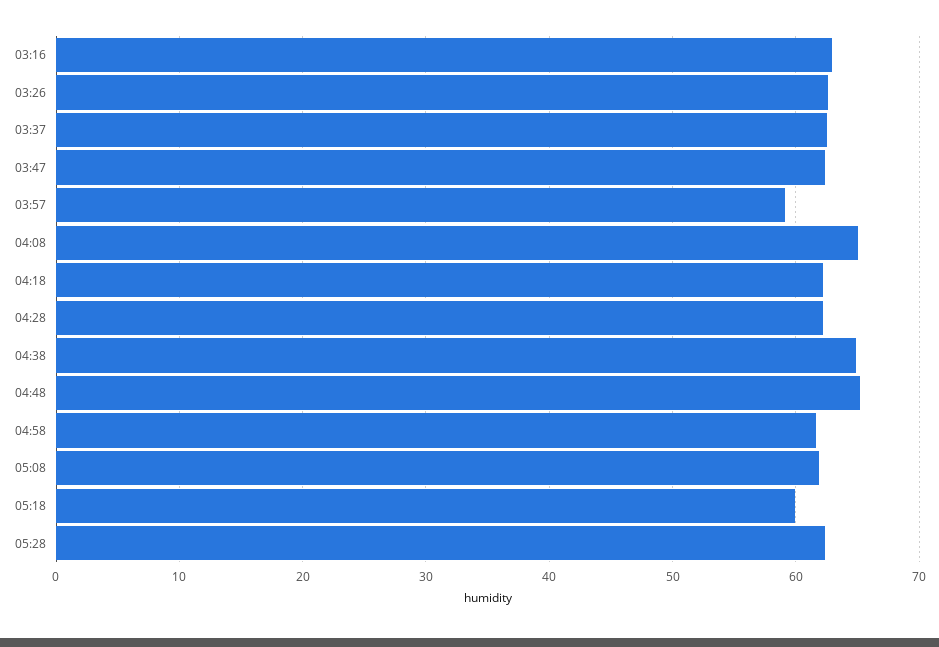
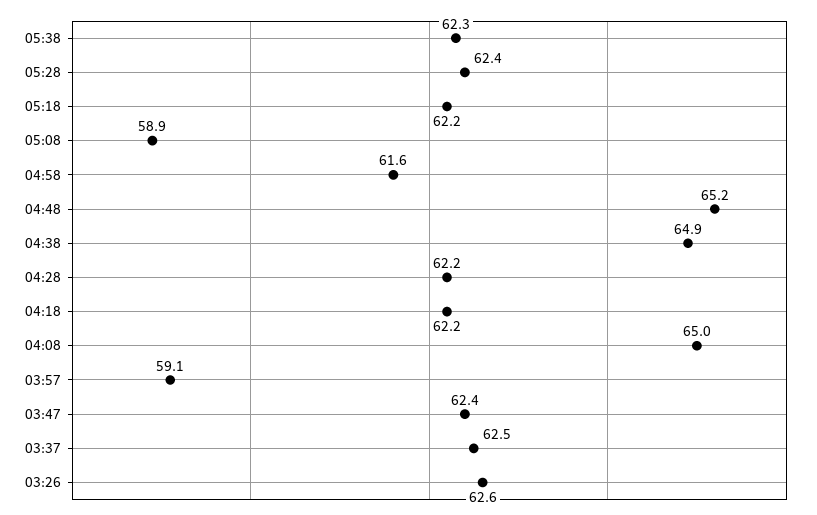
03:16: 63 -> none
05:08: 62 -> 58.9
05:18: 60 -> 62.2
05:38: none -> 62.3

